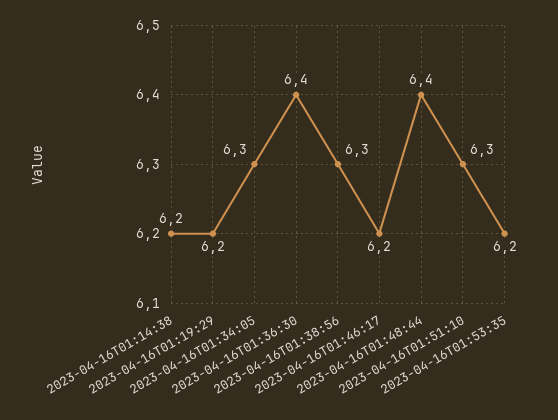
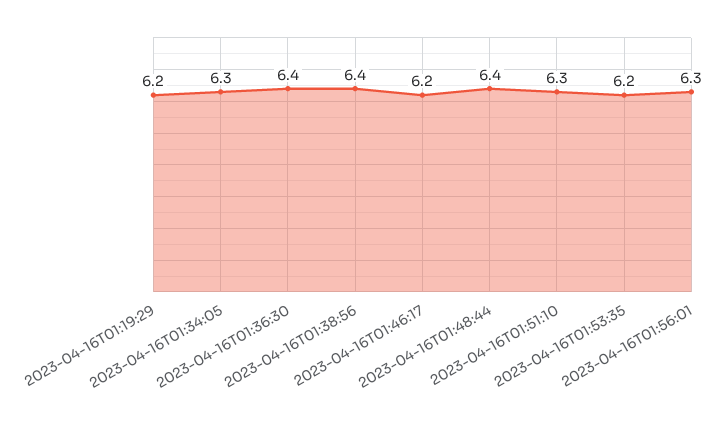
2023-04-16T01:14:38: 6.2 -> none
2023-04-16T01:38:56: 6.3 -> 6.4
2023-04-16T01:56:01: none -> 6.3

